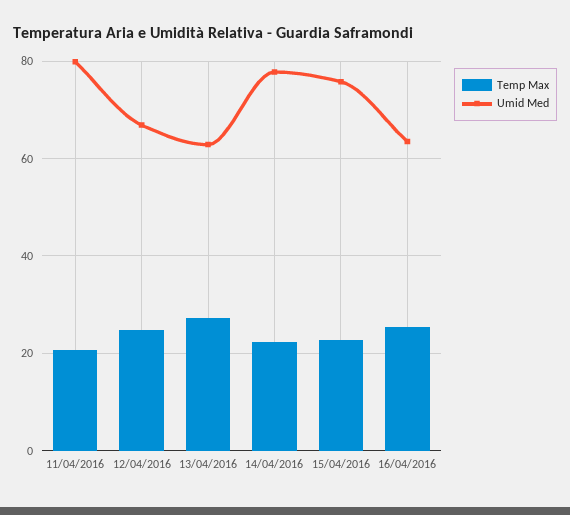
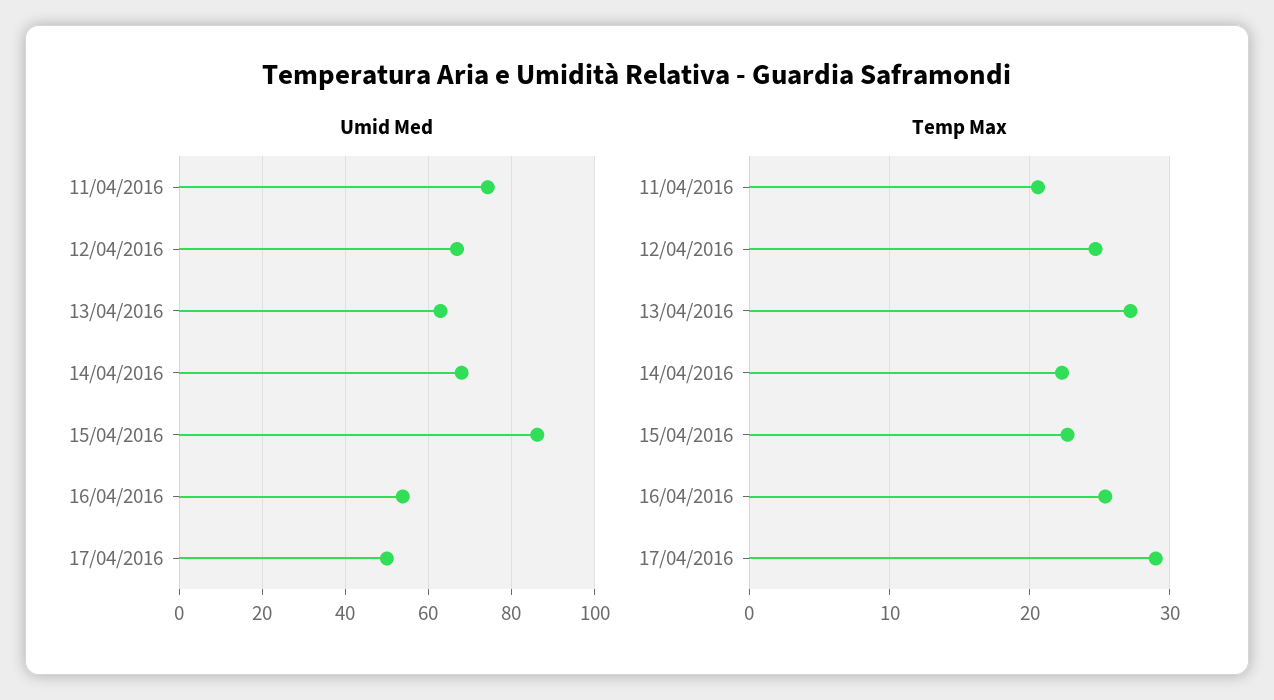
Umid Med, 11/04/2016: 80 -> 74
Umid Med, 14/04/2016: 78 -> 68
Umid Med, 15/04/2016: 76 -> 86
Umid Med, 16/04/2016: 64 -> 54
Umid Med, 17/04/2016: none -> 50
Temp Max, 17/04/2016: none -> 29

